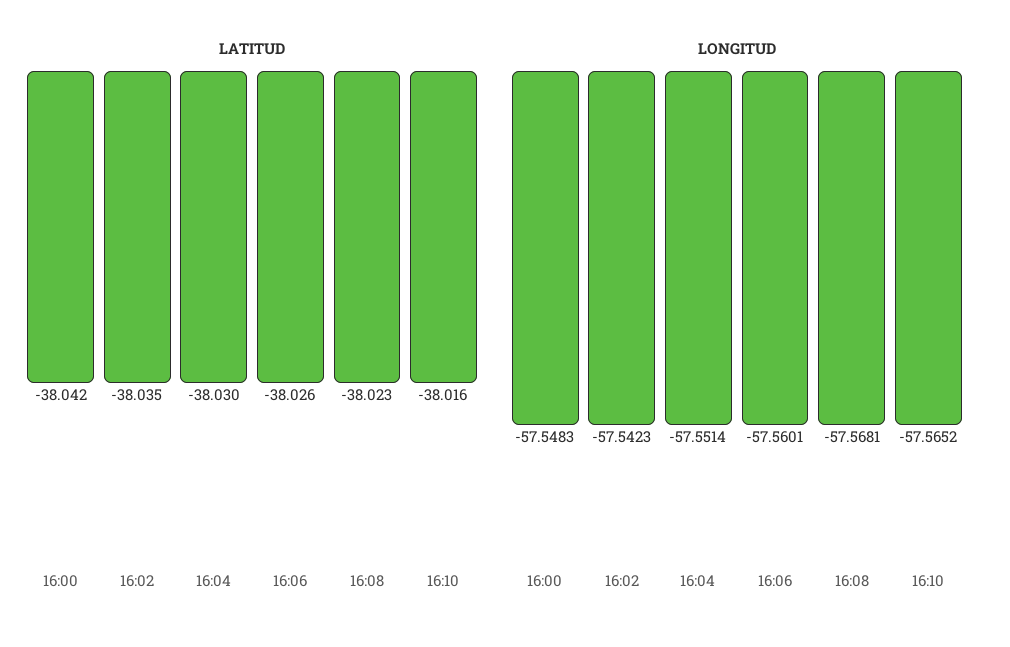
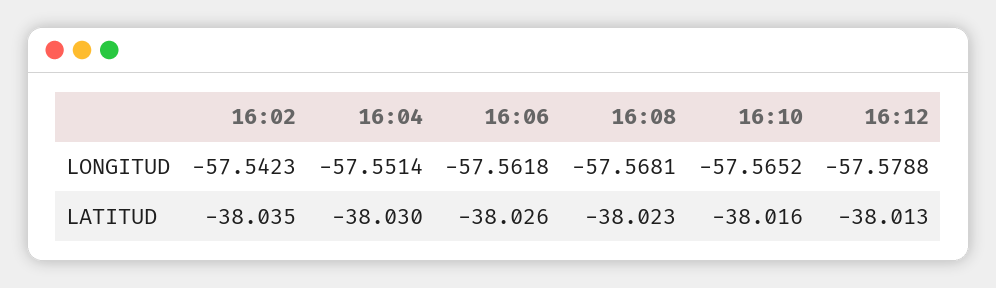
LATITUD, 16:00: -38.042 -> none
LONGITUD, 16:00: -57.5483 -> none
LONGITUD, 16:06: -57.5601 -> -57.5618
LONGITUD, 16:12: none -> -57.5788
LATITUD, 16:12: none -> -38.013

